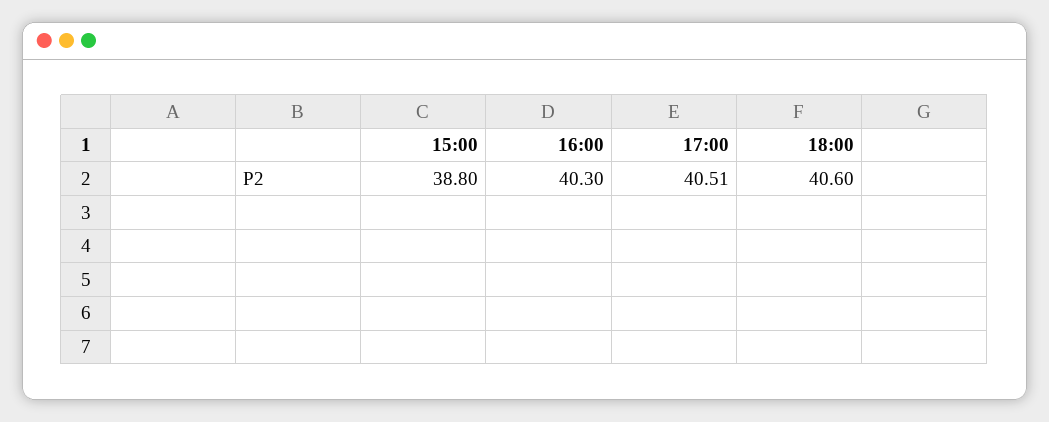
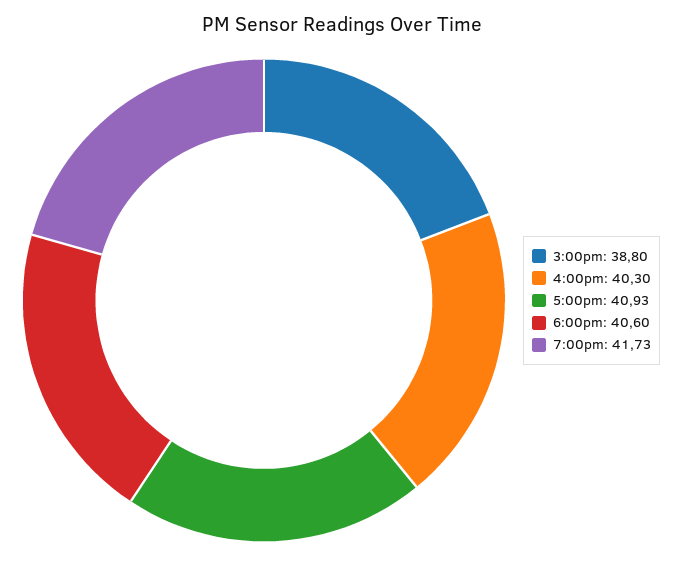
17:00: 40.51 -> 40.93
7:00pm: none -> 41.73

